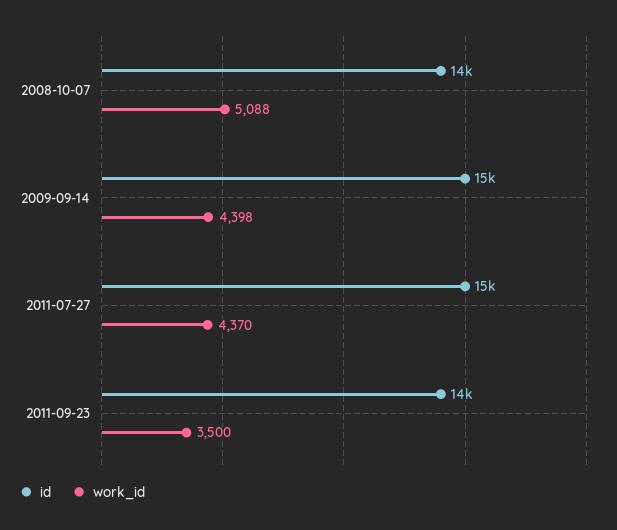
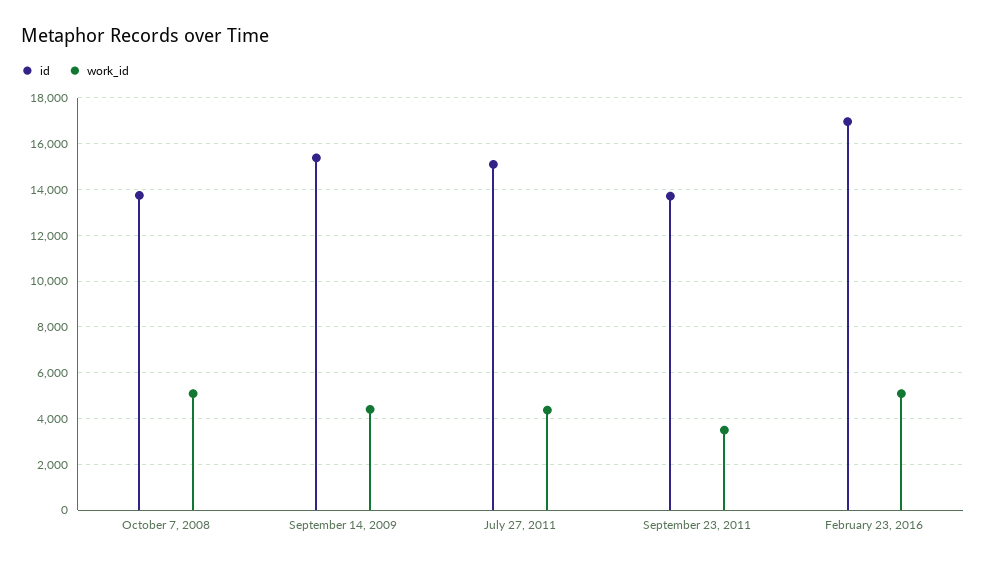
id, February 23, 2016: none -> 17000
work_id, February 23, 2016: none -> 5000

